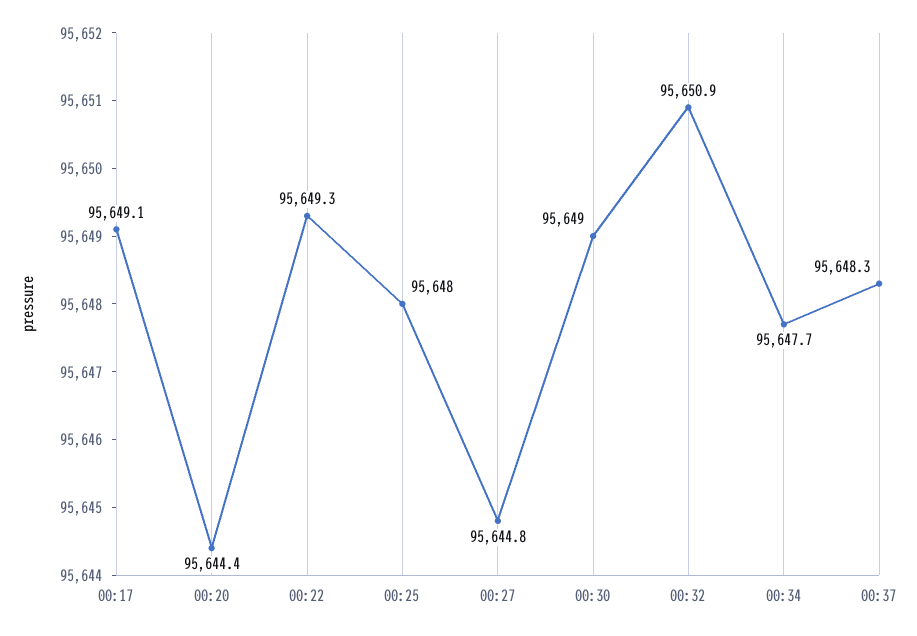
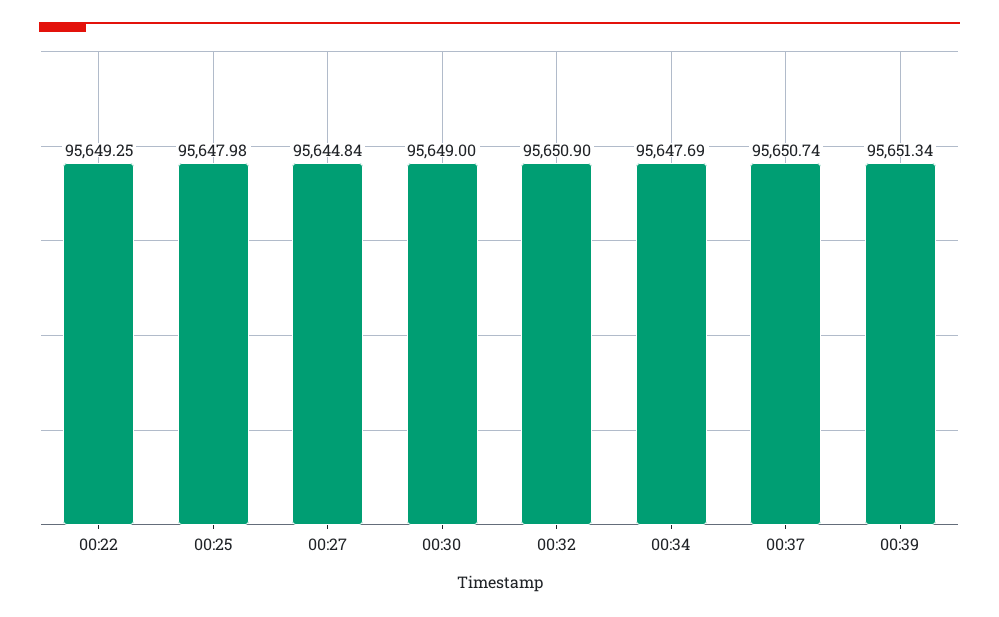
00:17: 95649.1 -> none
00:20: 95644.4 -> none
00:37: 95648.3 -> 95650.74
00:39: none -> 95651.34

